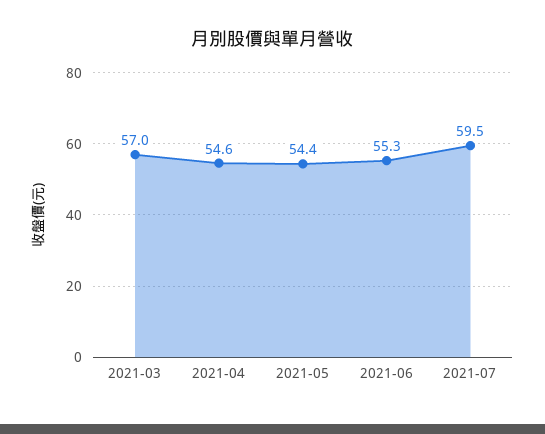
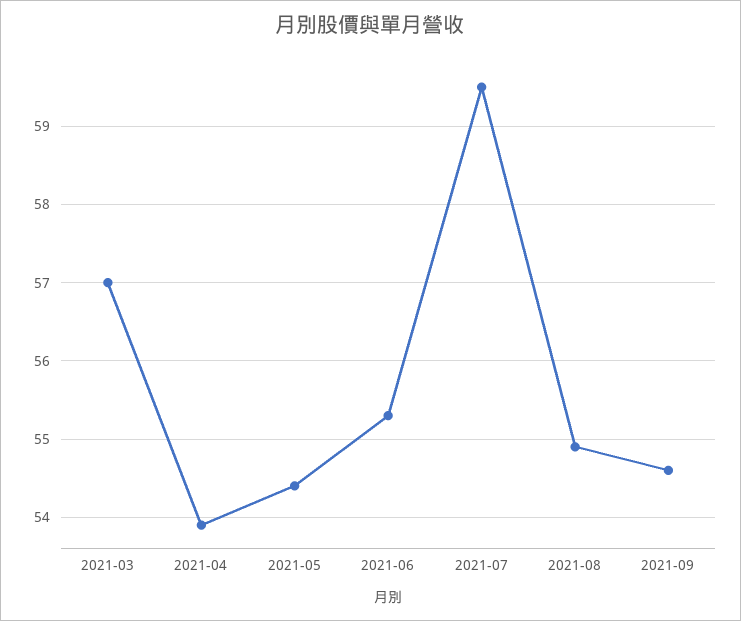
2021-04: 54.6 -> 53.9
2021-08: none -> 54.9
2021-09: none -> 54.6

